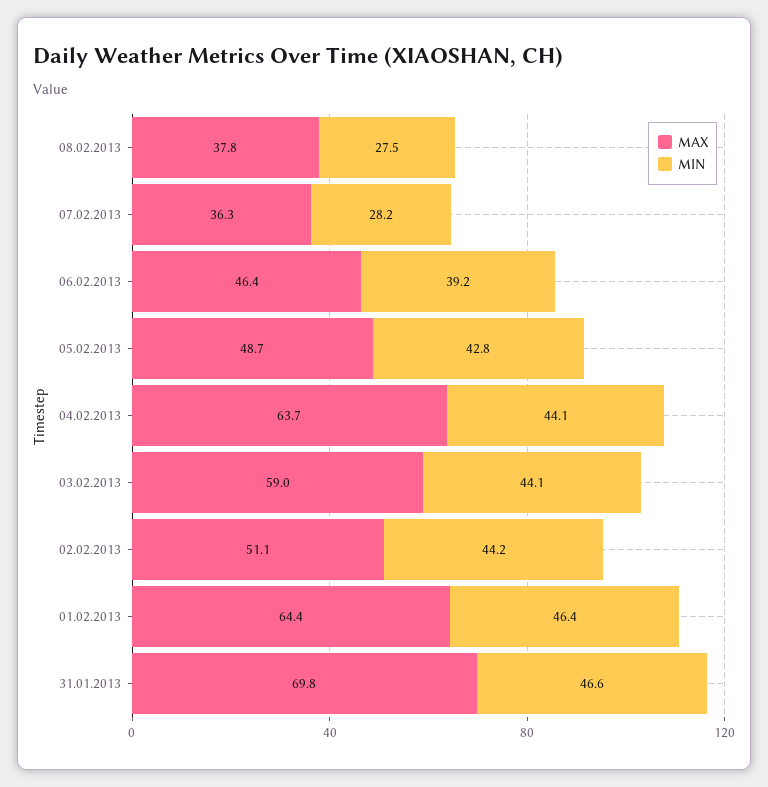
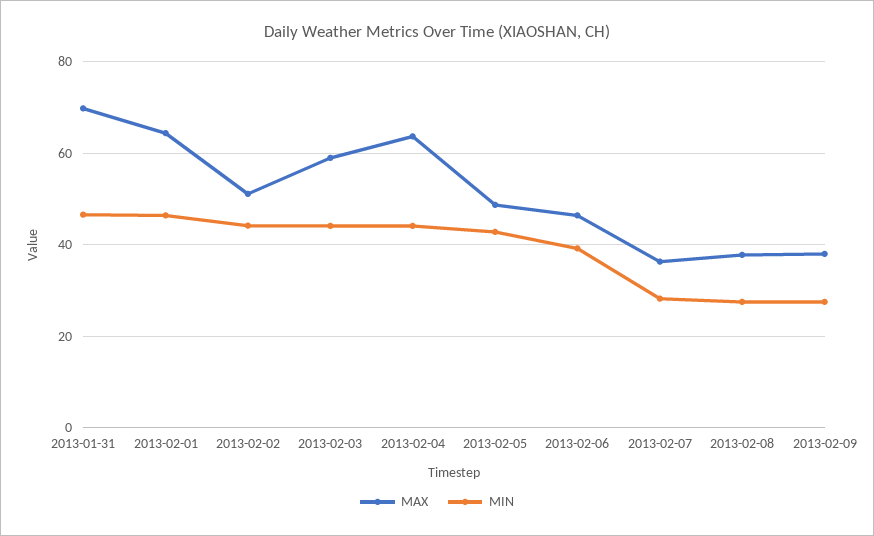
MAX, 2013-02-09: none -> 38
MIN, 2013-02-09: none -> 28

